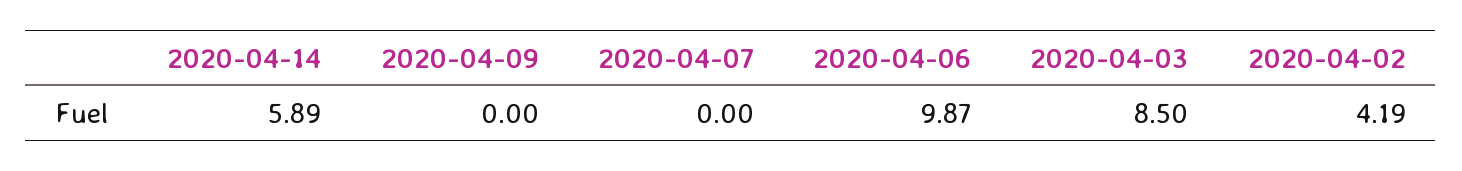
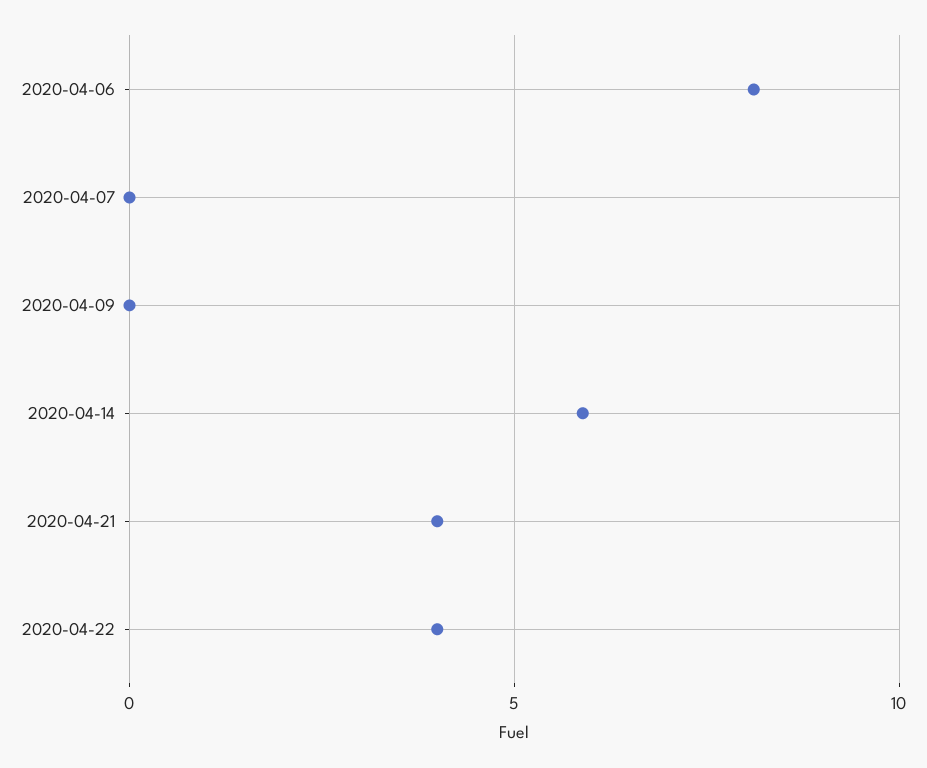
2020-04-06: 9.87 -> 8
2020-04-03: 8.5 -> none
2020-04-02: 4.19 -> none
2020-04-21: none -> 4
2020-04-22: none -> 4

